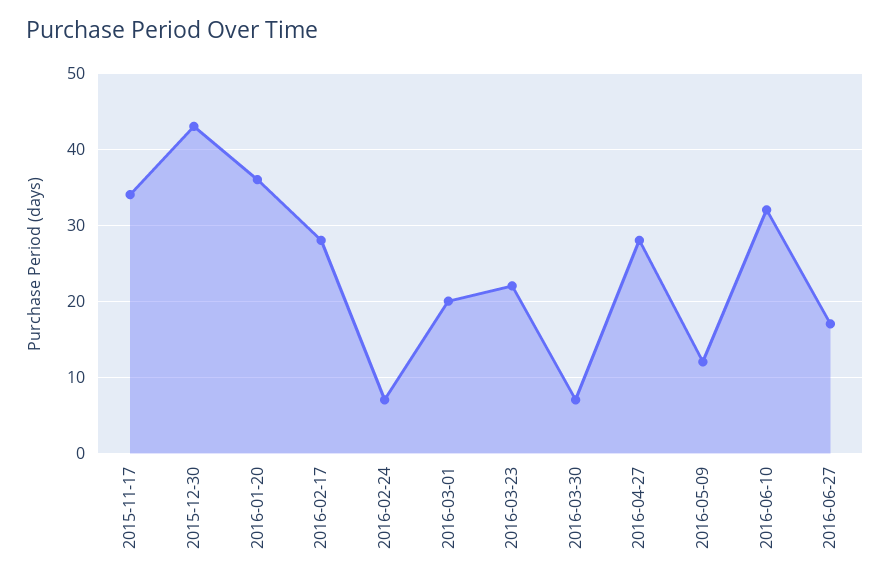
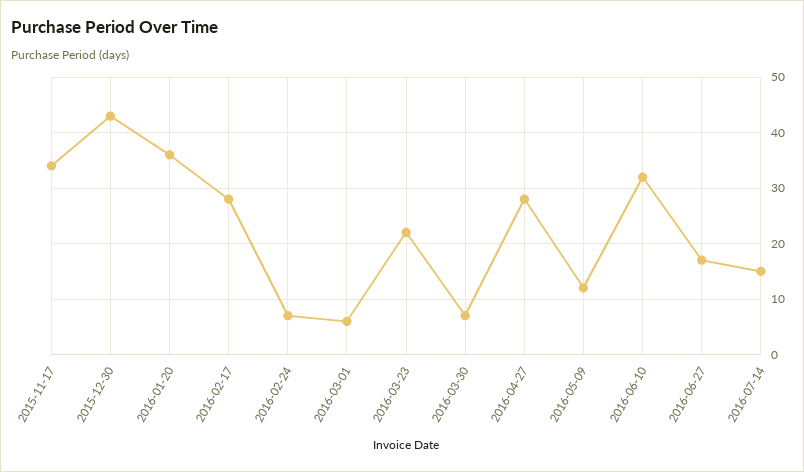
2016-03-01: 20 -> 5
2016-07-14: none -> 15

